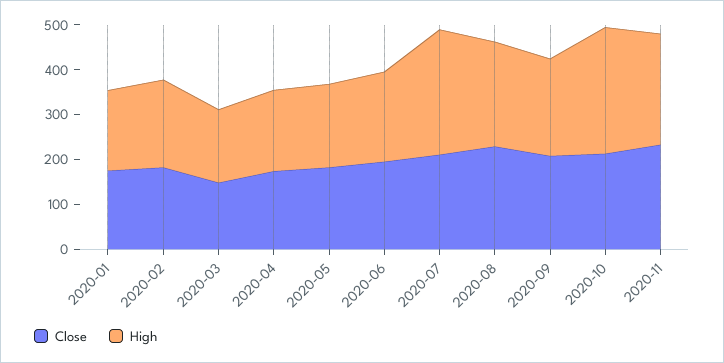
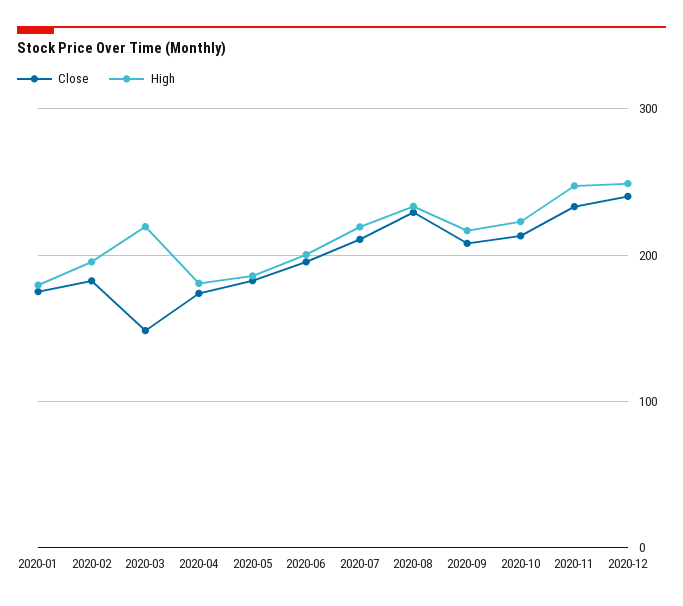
High, 2020-03: 160 -> 220
High, 2020-07: 280 -> 220
High, 2020-10: 280 -> 220
Close, 2020-12: none -> 240
High, 2020-12: none -> 250

